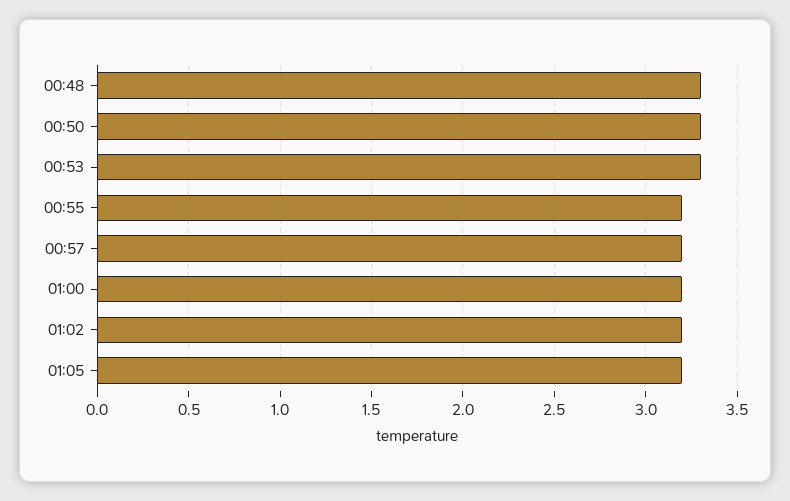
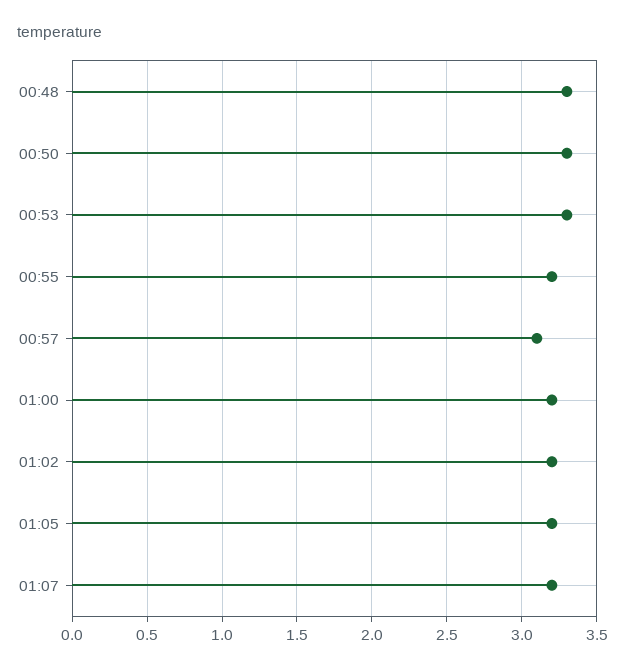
00:57: 3.2 -> 3.1
01:07: none -> 3.2

